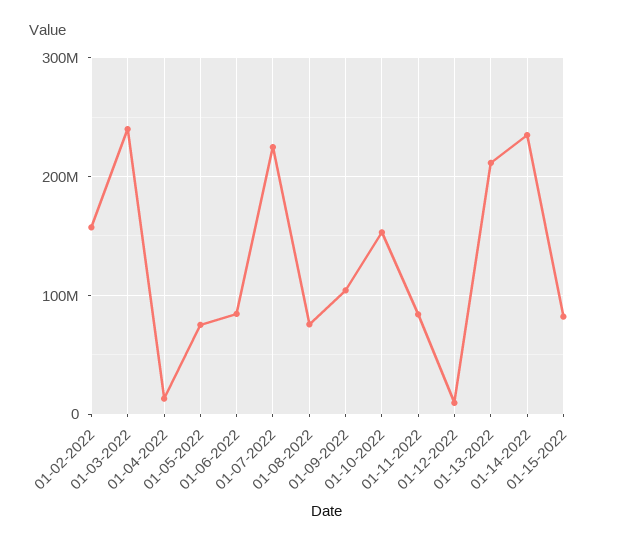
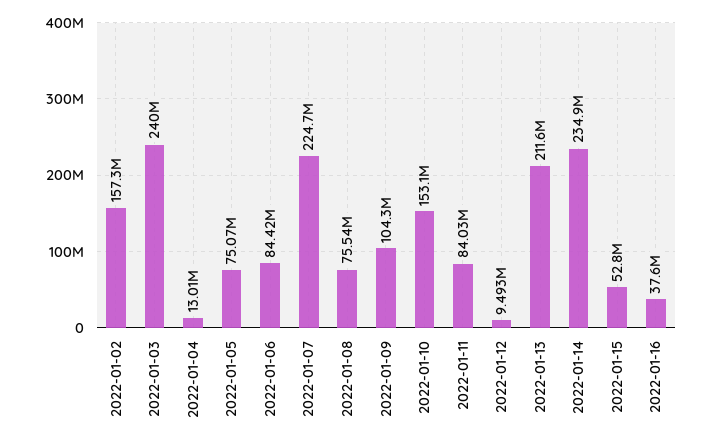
01-15-2022: 80000000 -> 52800000
2022-01-16: none -> 37600000

